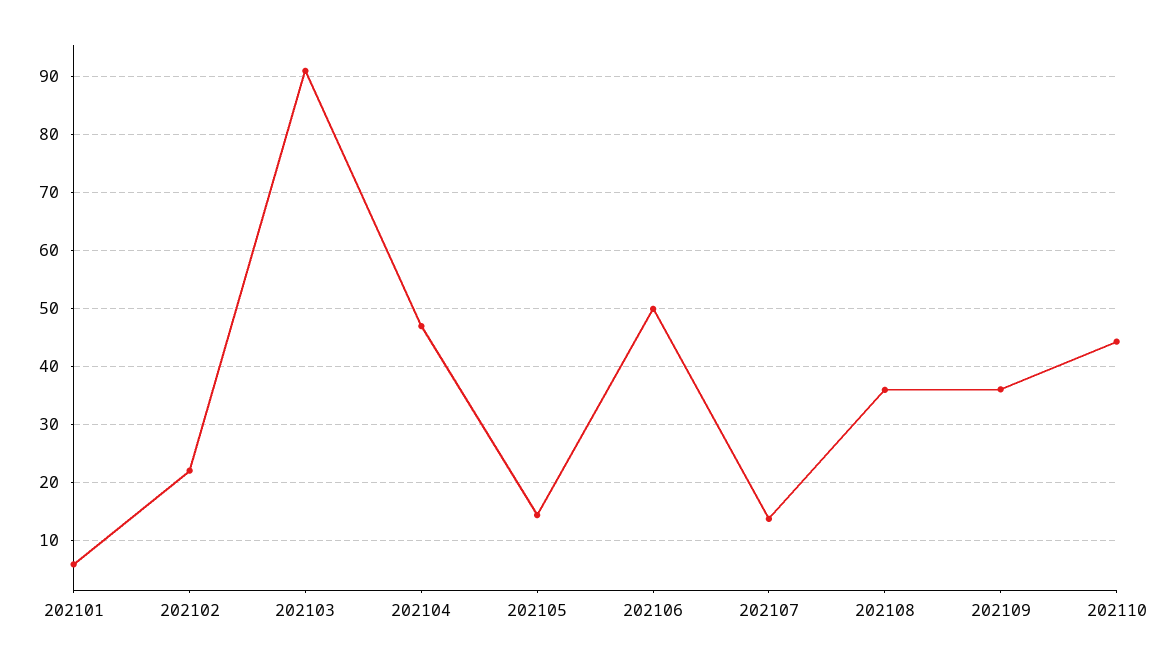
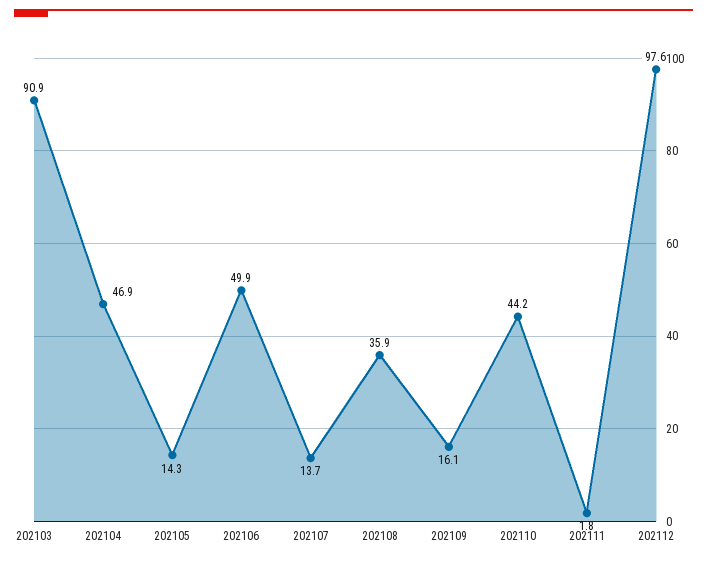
202101: 6 -> none
202102: 22 -> none
202109: 36 -> 16.1
202111: none -> 1.8
202112: none -> 97.6

